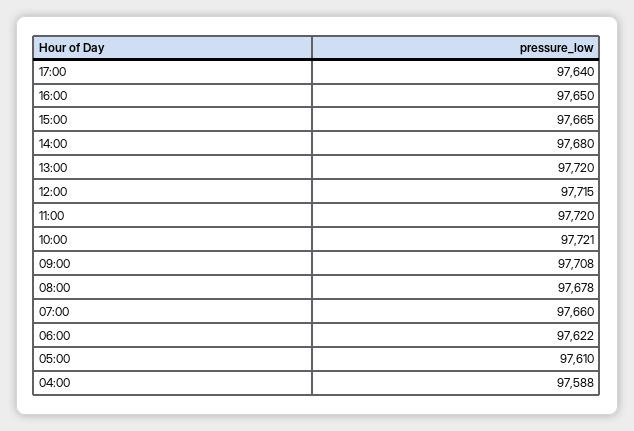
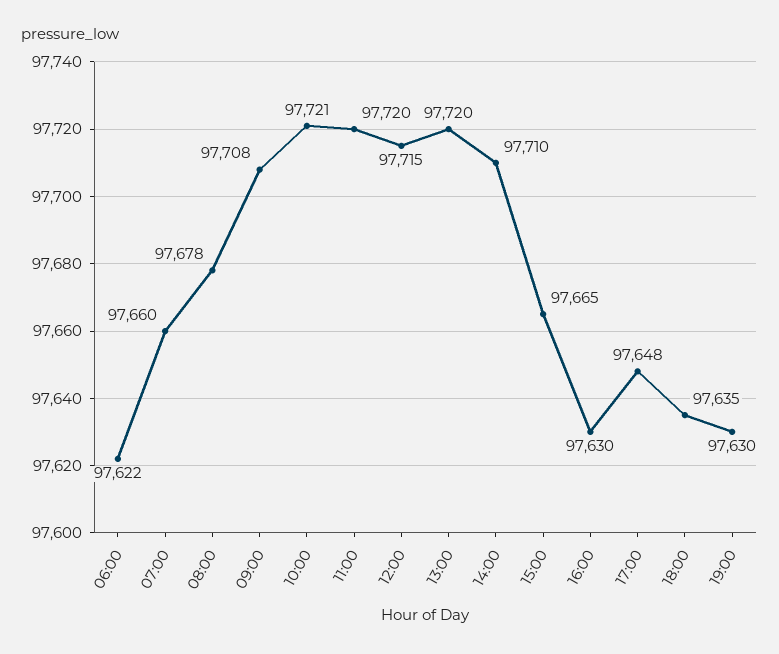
17:00: 97640 -> 97648
16:00: 97650 -> 97630
14:00: 97680 -> 97710
05:00: 97610 -> none
04:00: 97588 -> none
18:00: none -> 97635
19:00: none -> 97630

